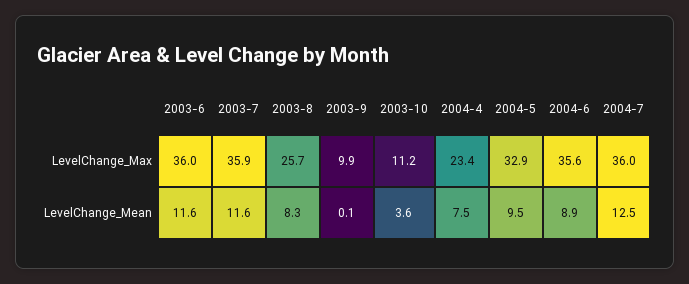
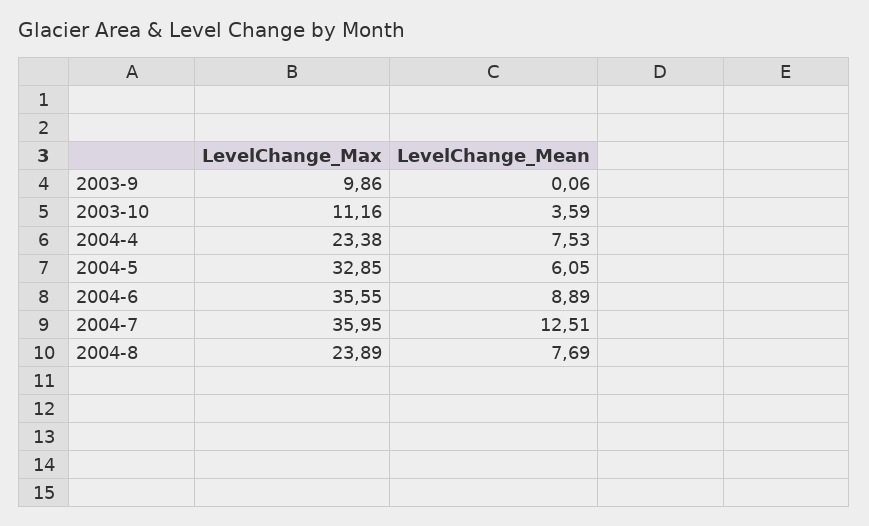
2003-6, LevelChange_Max: 36 -> none
2003-7, LevelChange_Max: 35.9 -> none
2003-8, LevelChange_Max: 25.7 -> none
2003-6, LevelChange_Mean: 11.6 -> none
2003-7, LevelChange_Mean: 11.6 -> none
2003-8, LevelChange_Mean: 8.3 -> none
2004-5, LevelChange_Mean: 9.5 -> 6.05
2004-8, LevelChange_Max: none -> 23.89
2004-8, LevelChange_Mean: none -> 7.69

